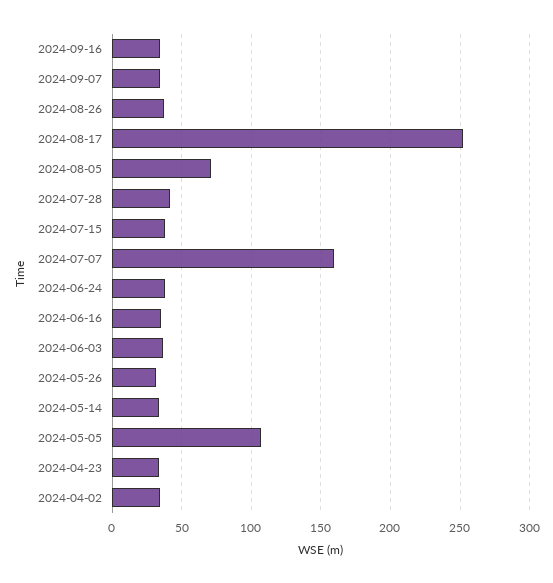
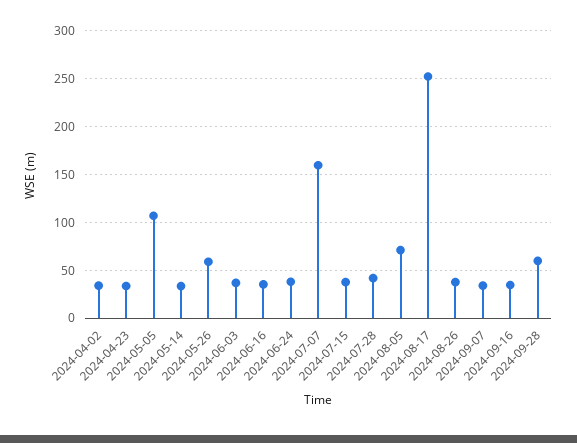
2024-05-26: 30 -> 60
2024-09-28: none -> 60

